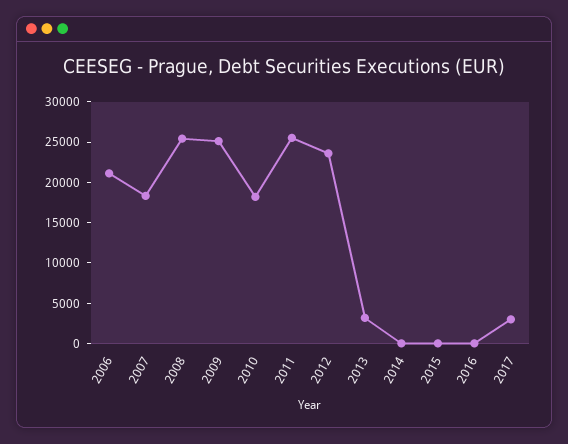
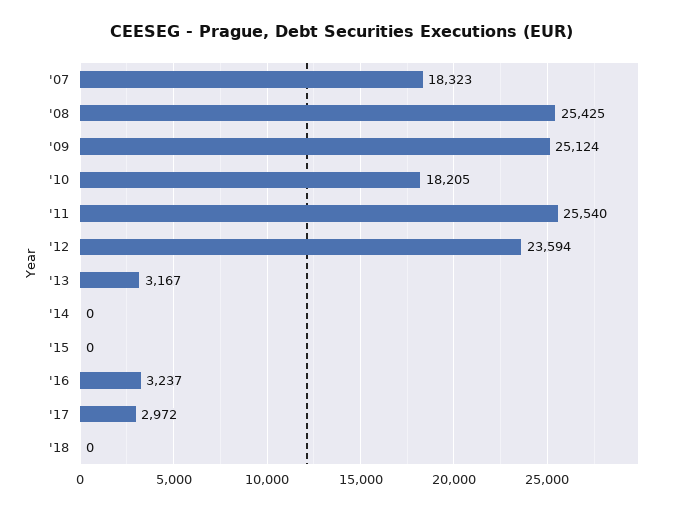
2006: 21000 -> none
2016: 0 -> 3237
'18: none -> 0

